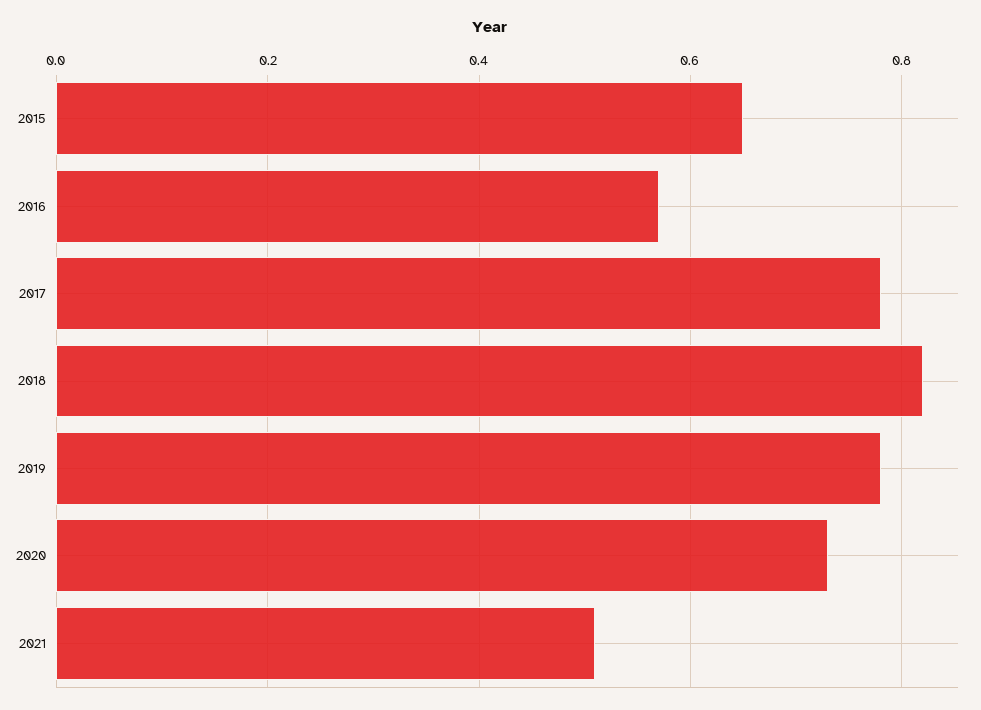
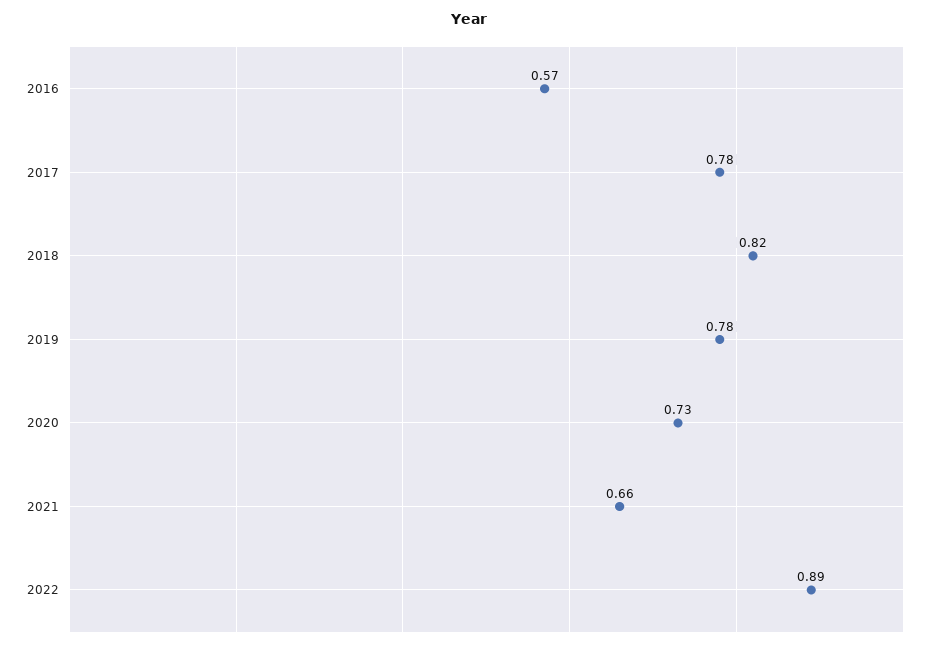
2015: 0.65 -> none
2021: 0.5 -> 0.66
2022: none -> 0.89

